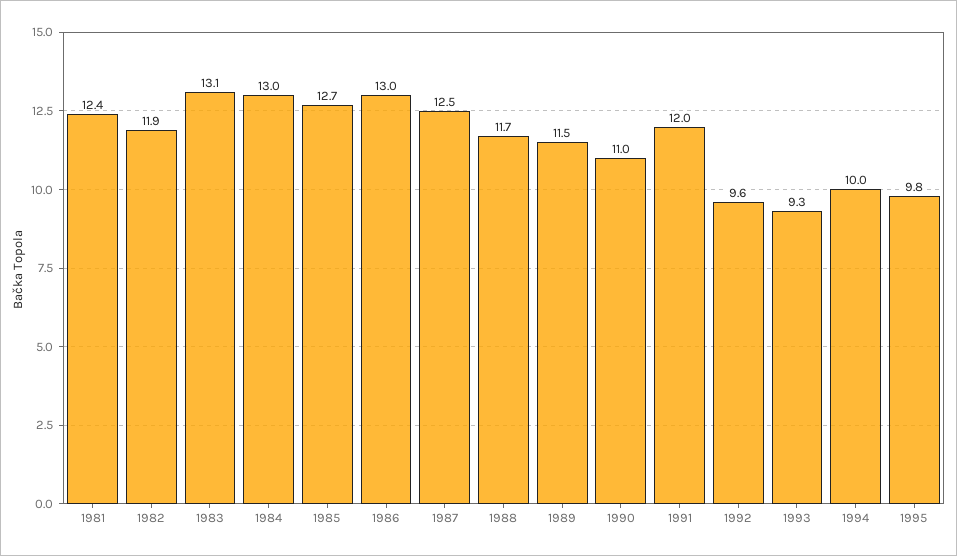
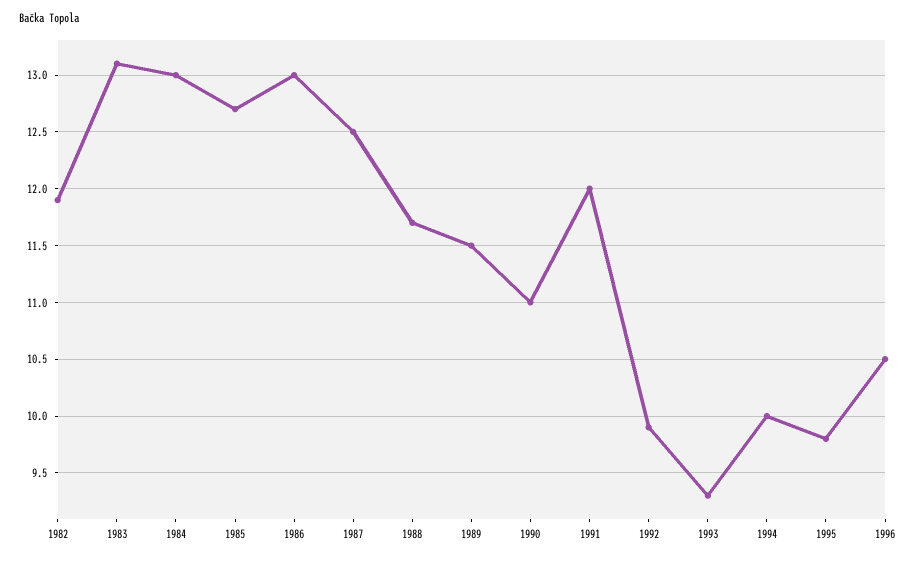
1981: 12.4 -> none
1992: 9.6 -> 9.9
1996: none -> 10.5

